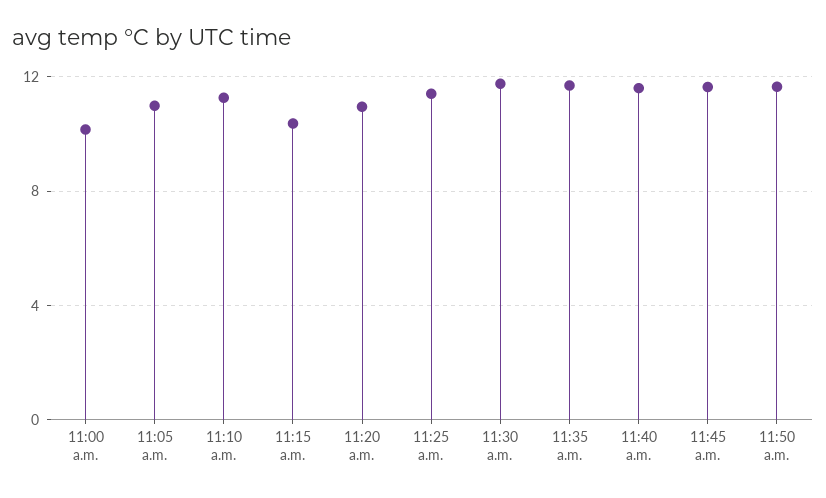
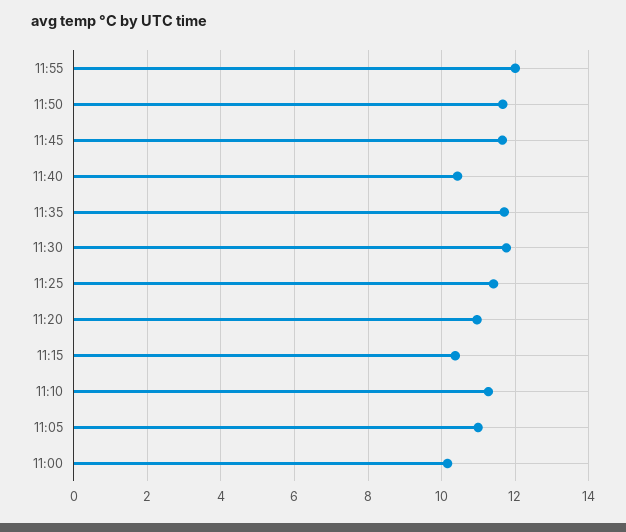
11:40 a.m.: 11.5 -> 10.4
11:55: none -> 12

